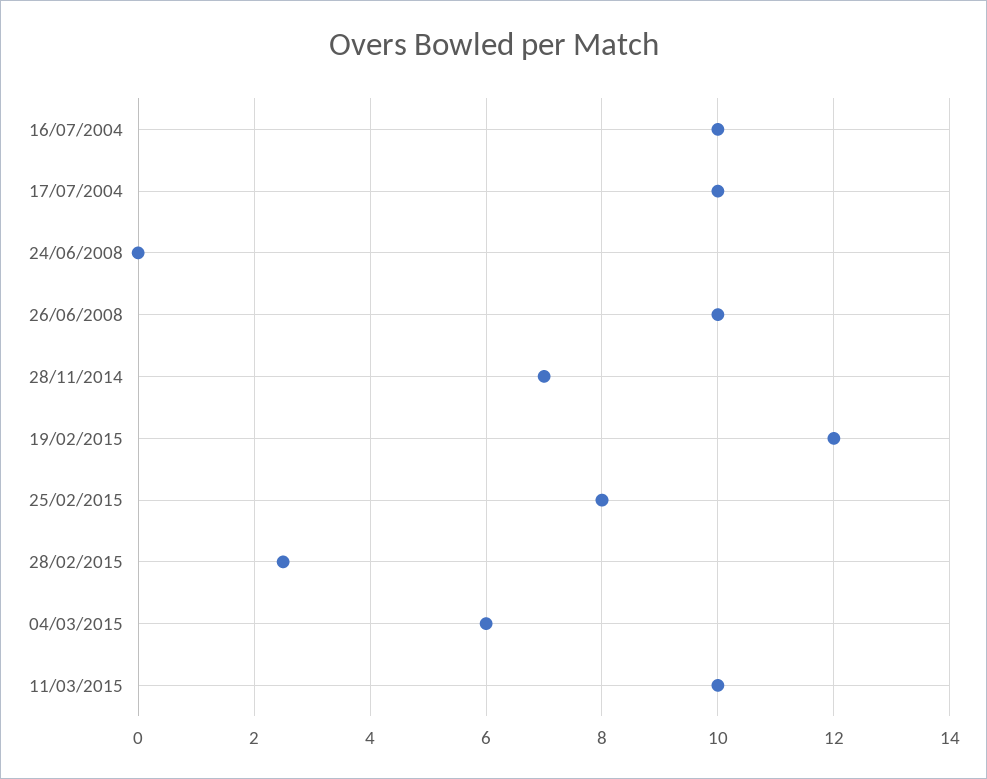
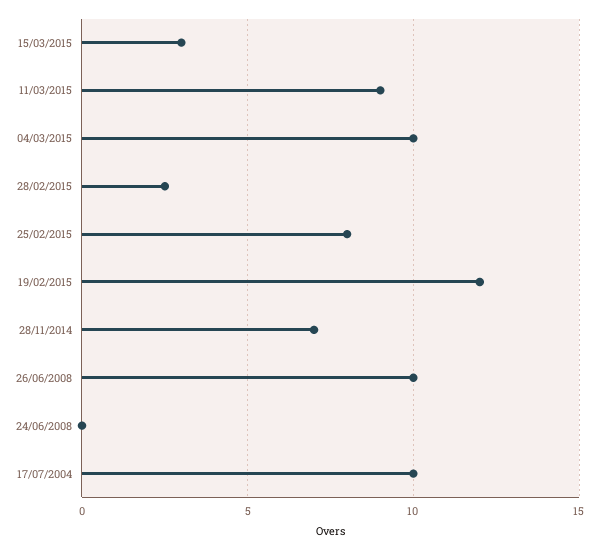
16/07/2004: 10 -> none
04/03/2015: 6 -> 10
11/03/2015: 10 -> 9
15/03/2015: none -> 3

